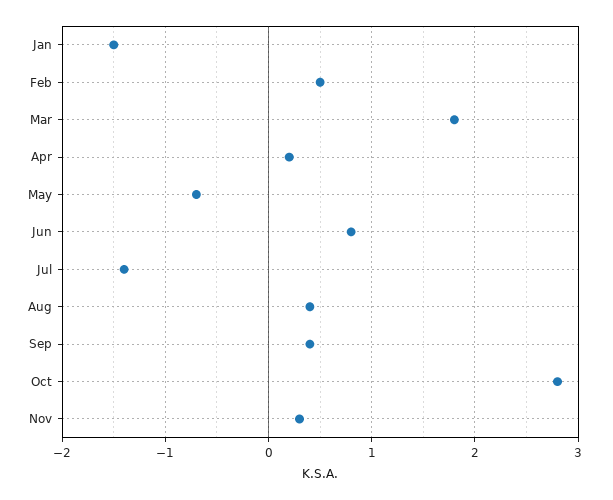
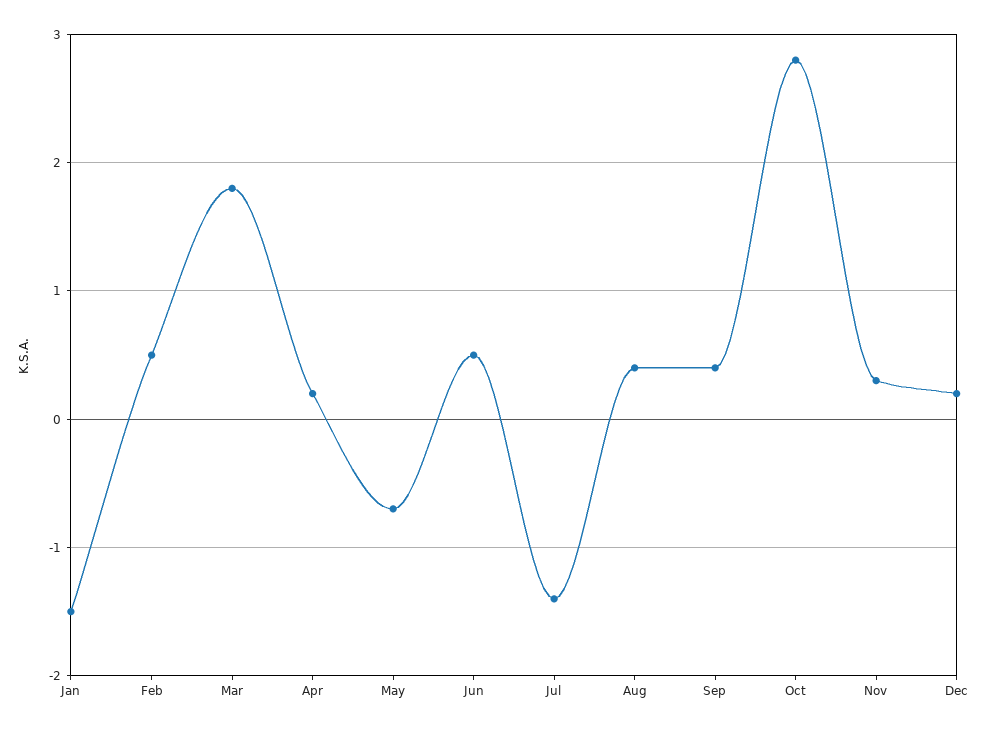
Jun: 0.8 -> 0.5
Dec: none -> 0.2

